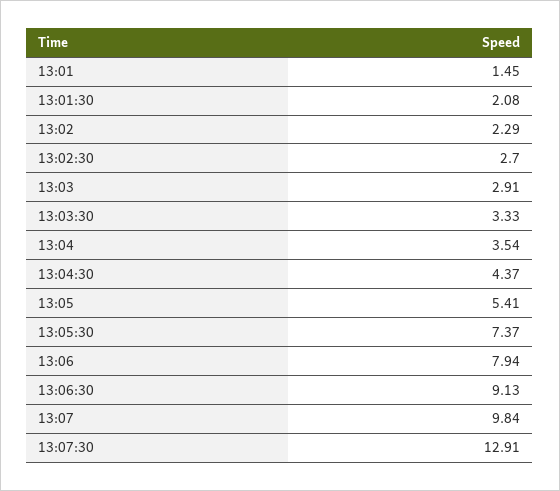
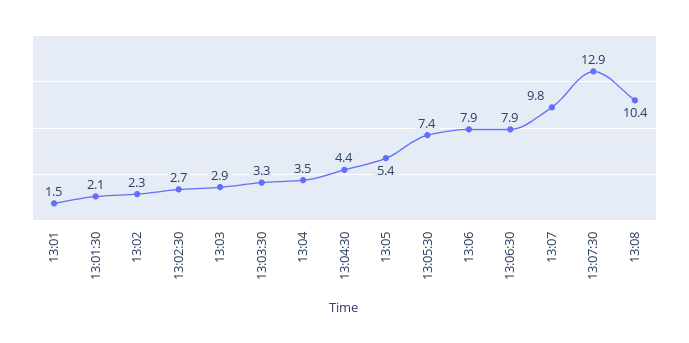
13:06:30: 9.13 -> 7.9
13:08: none -> 10.4

